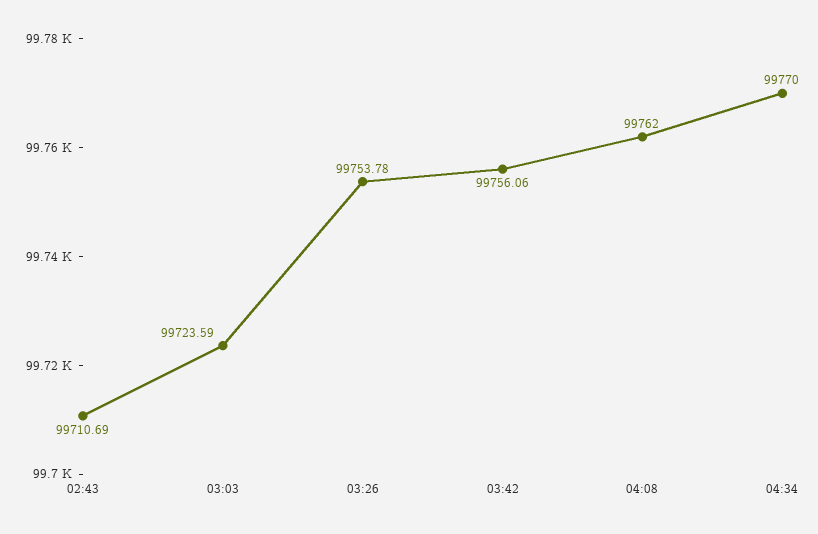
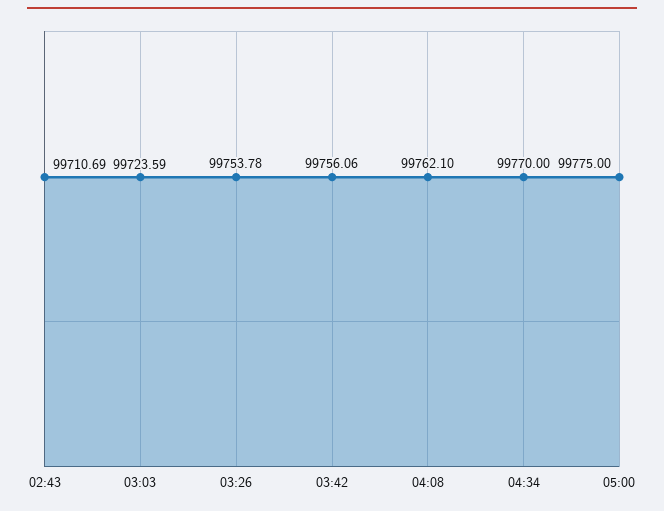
04:08: 99762 -> 99762.1
05:00: none -> 99775

